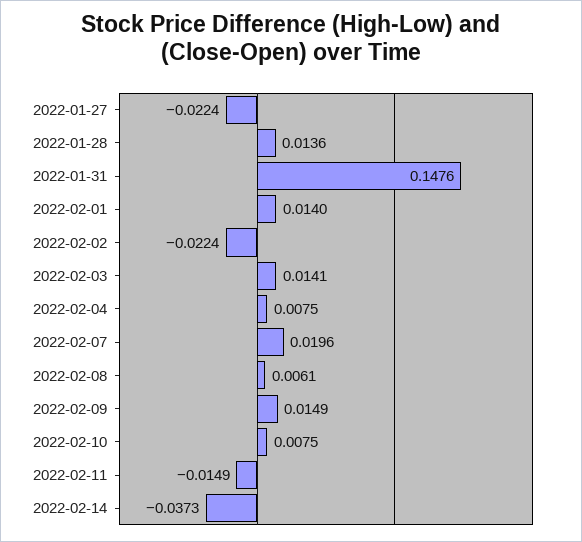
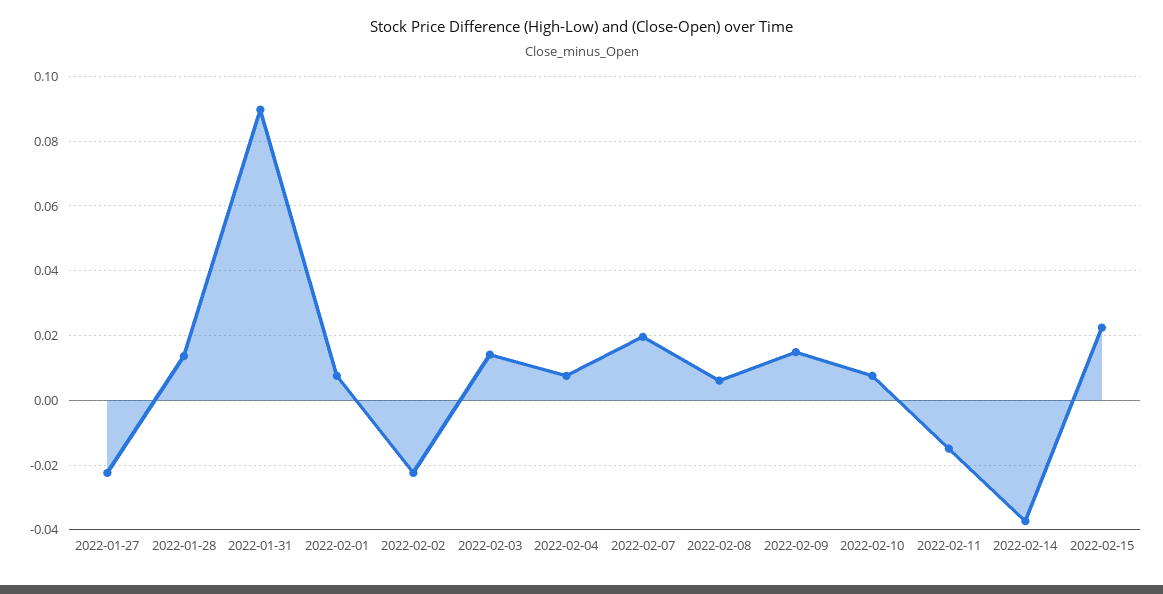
2022-01-31: 0.1476 -> 0.09
2022-02-01: 0.014 -> 0.008
2022-02-15: none -> 0.022

